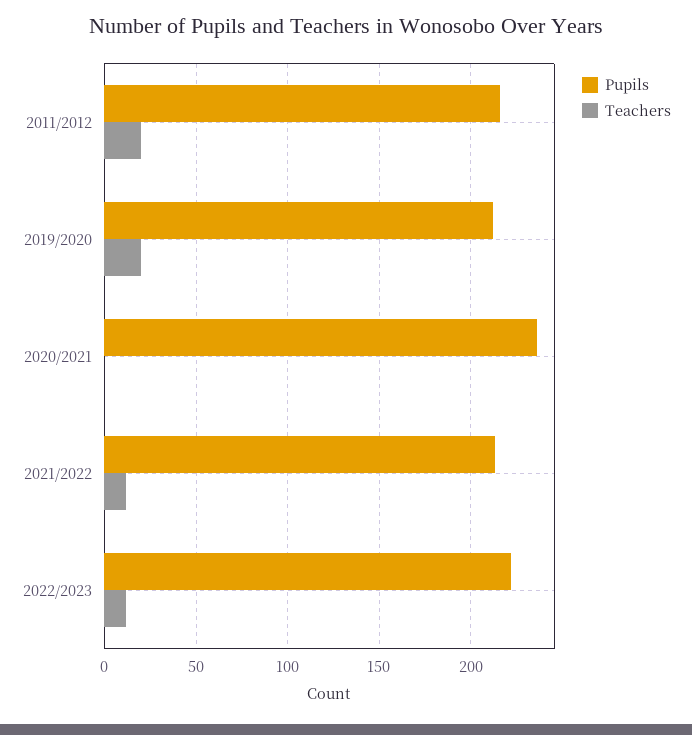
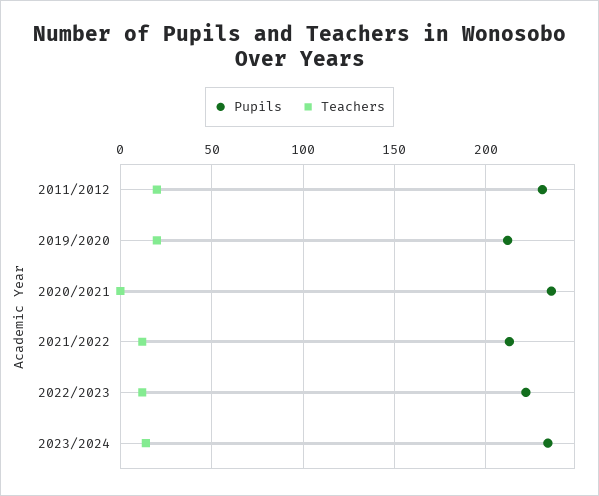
Pupils, 2011/2012: 215 -> 230
Pupils, 2023/2024: none -> 235
Teachers, 2023/2024: none -> 15

